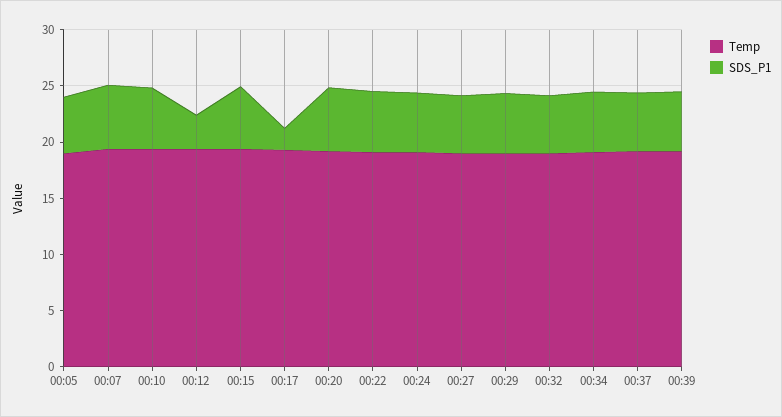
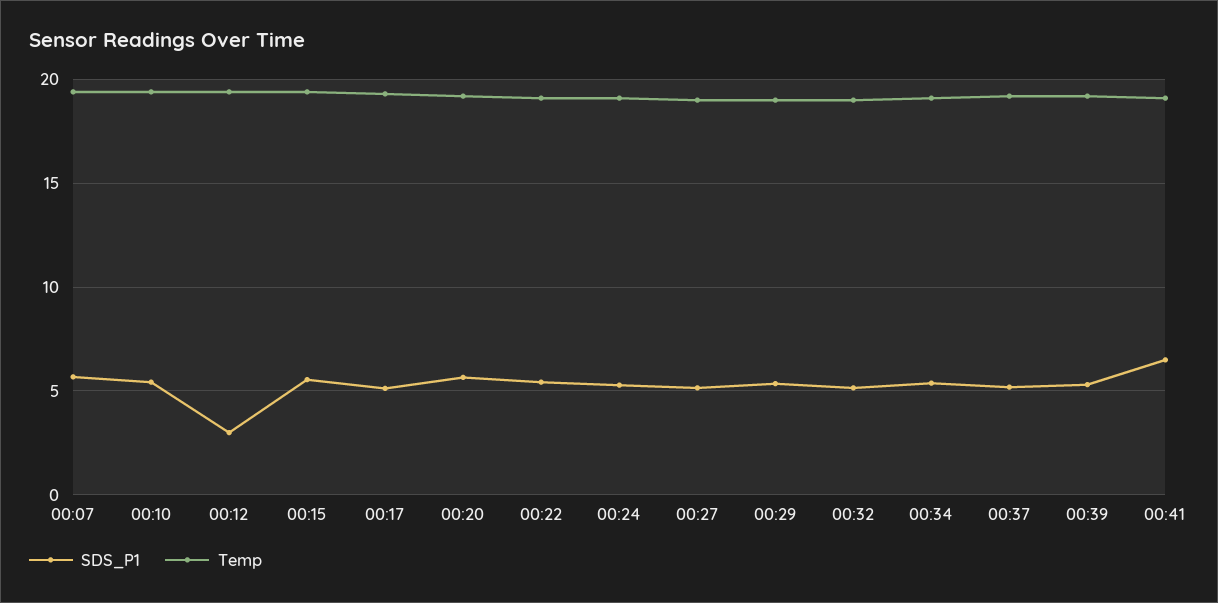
Temp, 00:05: 19 -> none
SDS_P1, 00:05: 5 -> none
SDS_P1, 00:17: 2 -> 5
SDS_P1, 00:41: none -> 6.5
Temp, 00:41: none -> 19

